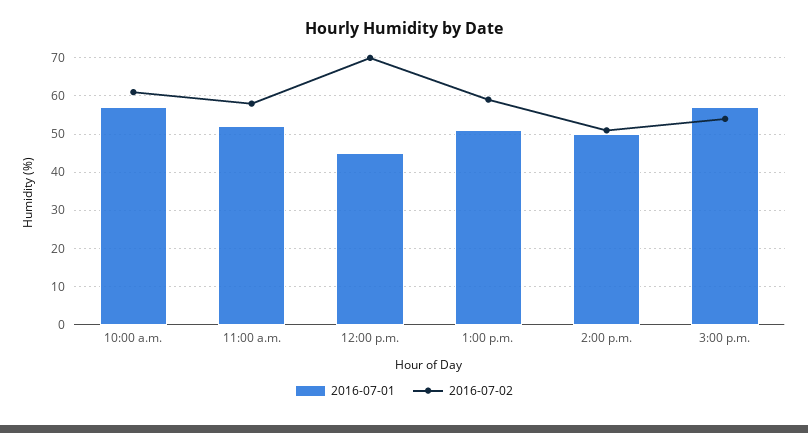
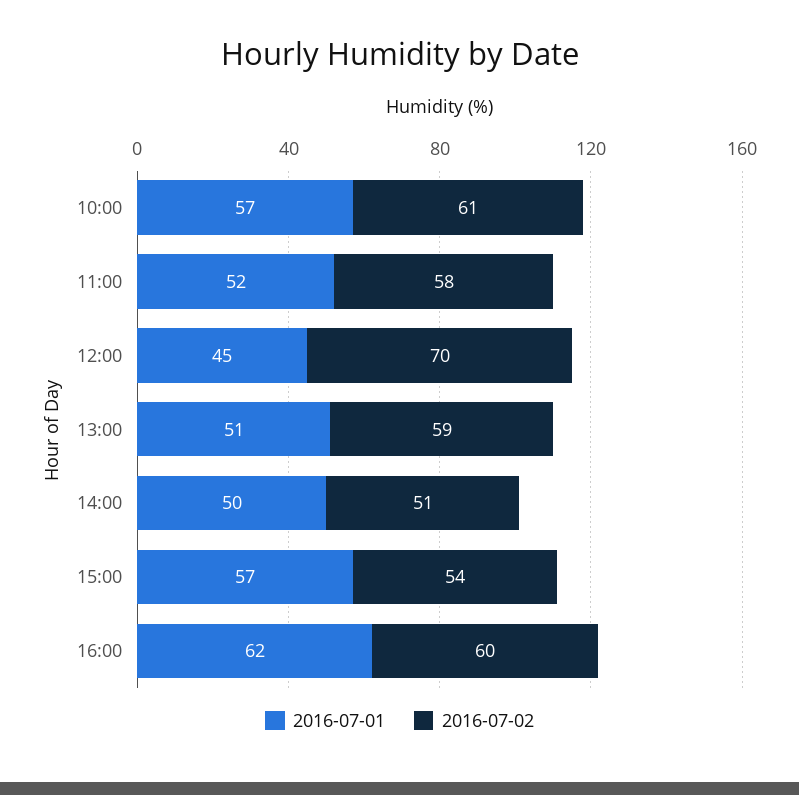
2016-07-01, 16:00: none -> 62
2016-07-02, 16:00: none -> 60

